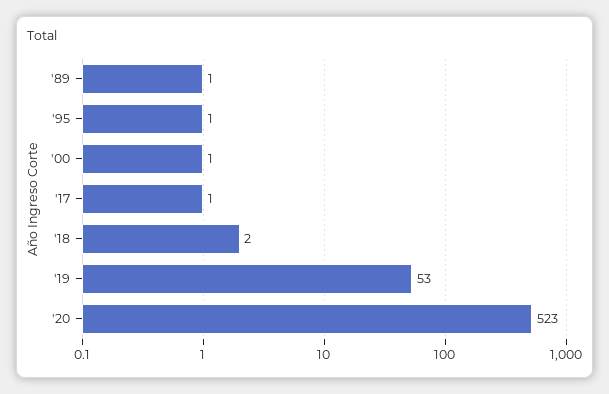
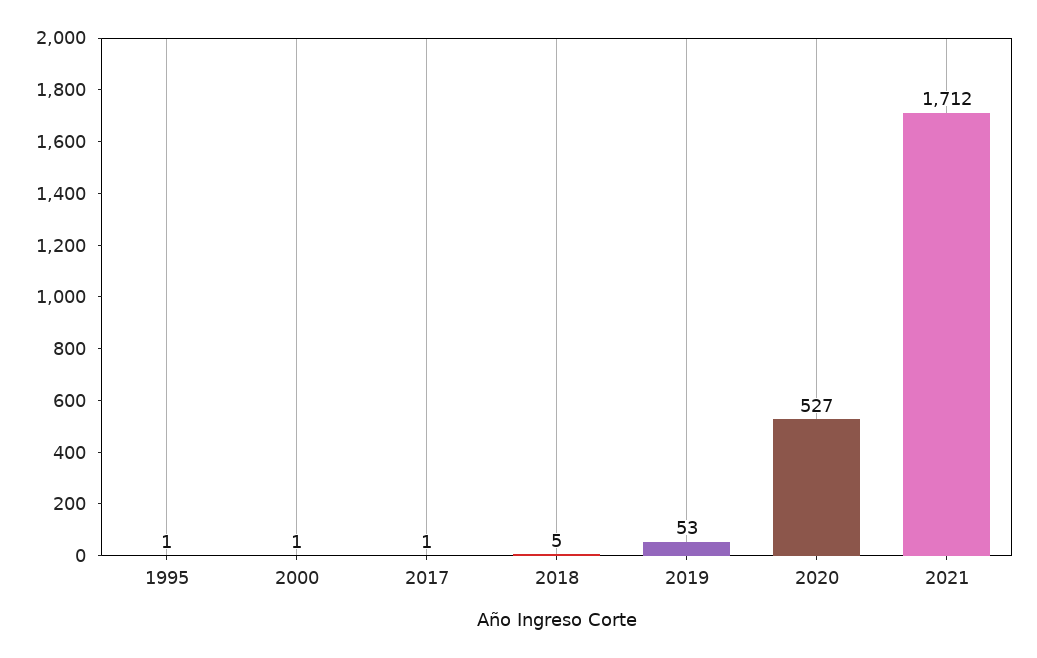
'89: 1 -> none
'18: 2 -> 5
'20: 523 -> 527
2021: none -> 1712

